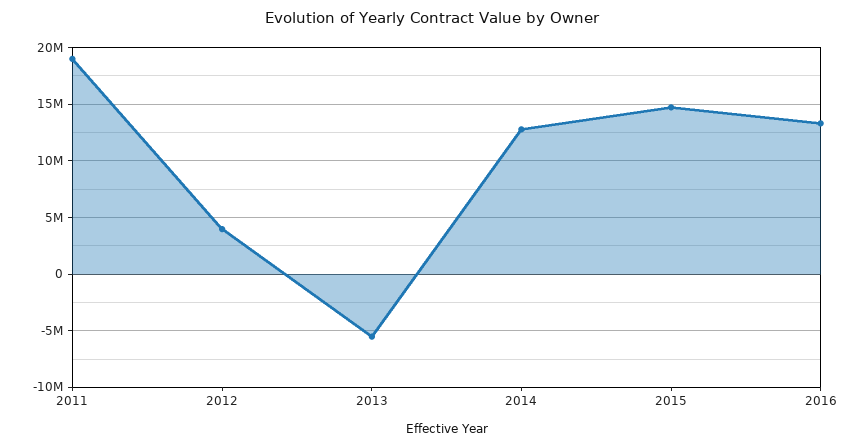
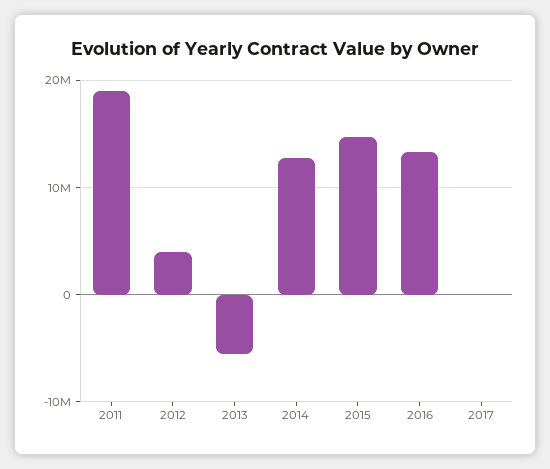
2017: none -> 0

